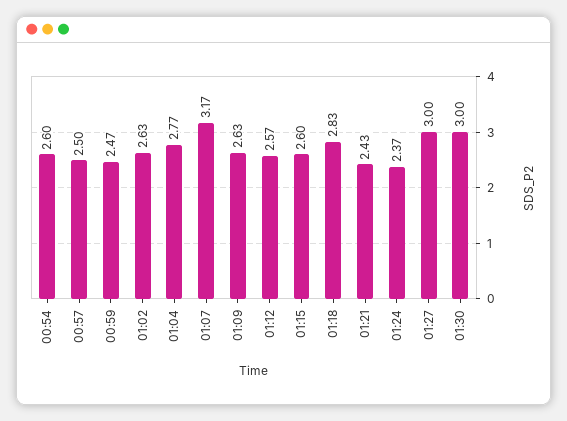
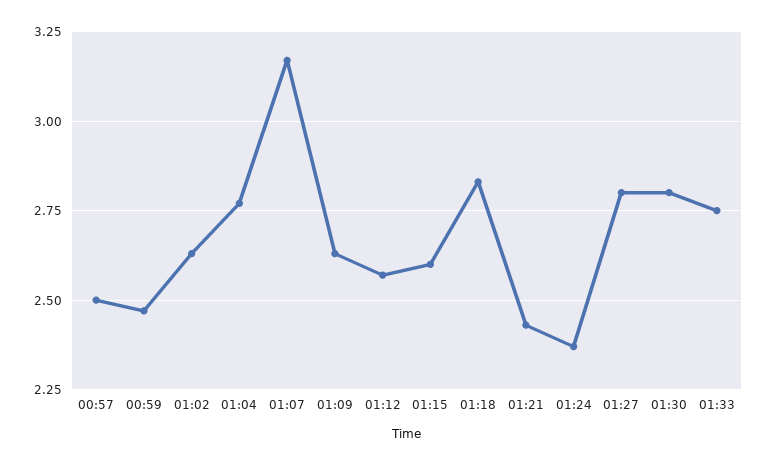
00:54: 2.6 -> none
01:27: 3 -> 2.8
01:30: 3 -> 2.8
01:33: none -> 2.75

